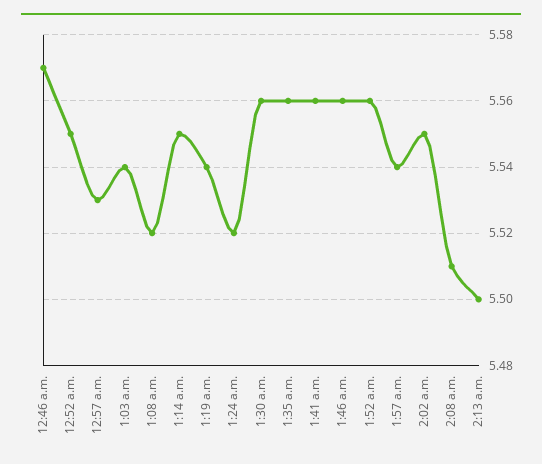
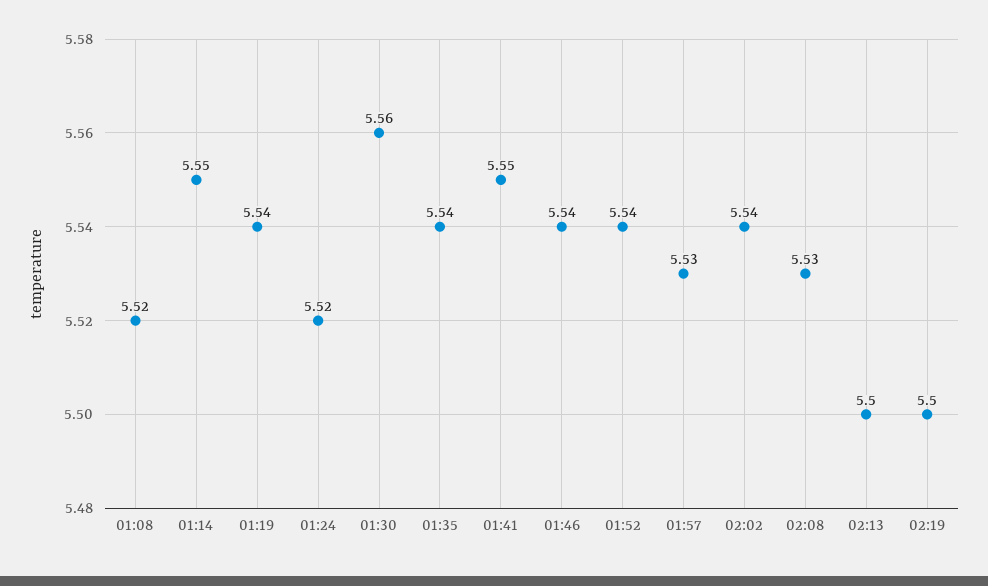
12:46 a.m.: 5.57 -> none
12:52 a.m.: 5.55 -> none
12:57 a.m.: 5.53 -> none
1:03 a.m.: 5.54 -> none
1:35 a.m.: 5.56 -> 5.54
1:41 a.m.: 5.56 -> 5.55
1:46 a.m.: 5.56 -> 5.54
1:52 a.m.: 5.56 -> 5.54
1:57 a.m.: 5.54 -> 5.53
2:02 a.m.: 5.55 -> 5.54
2:08 a.m.: 5.51 -> 5.53
02:19: none -> 5.5

